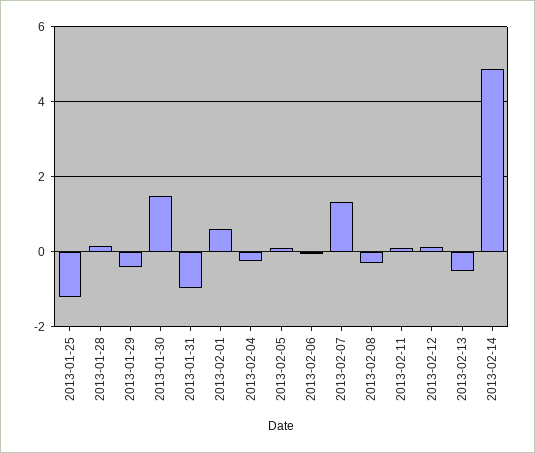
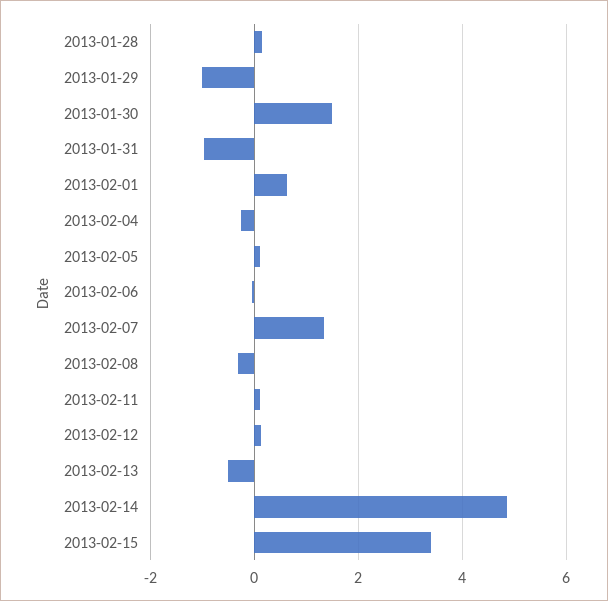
2013-01-25: -1.2 -> none
2013-01-29: -0.4 -> -1
2013-02-15: none -> 3.4

